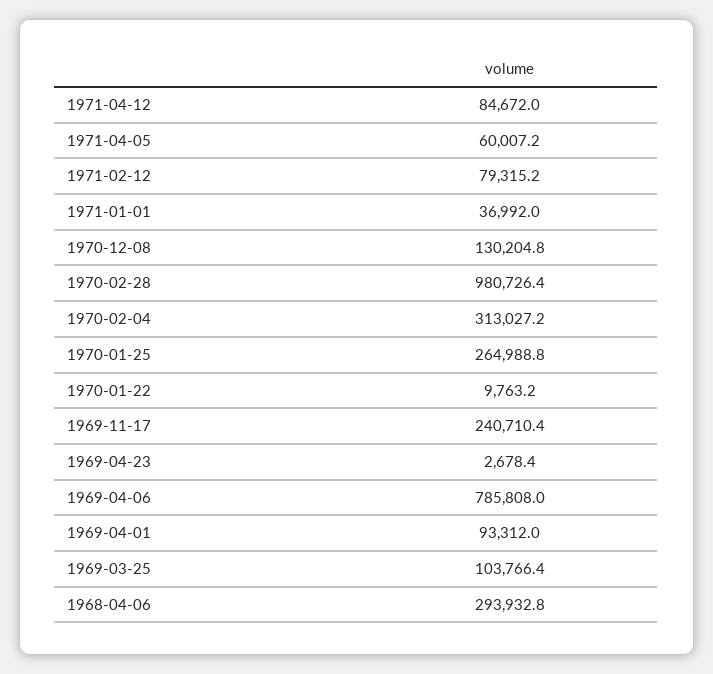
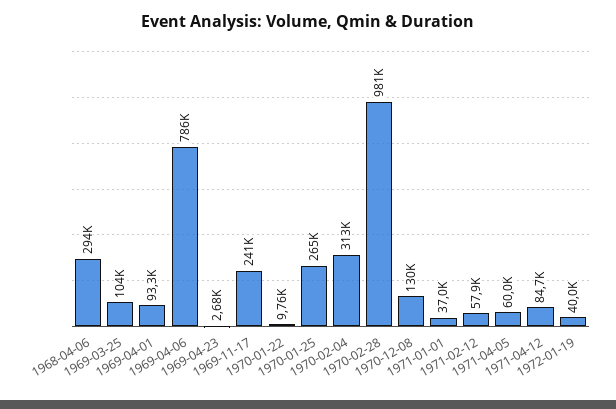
1971-02-12: 79315.2 -> 57900
1972-01-19: none -> 40000

